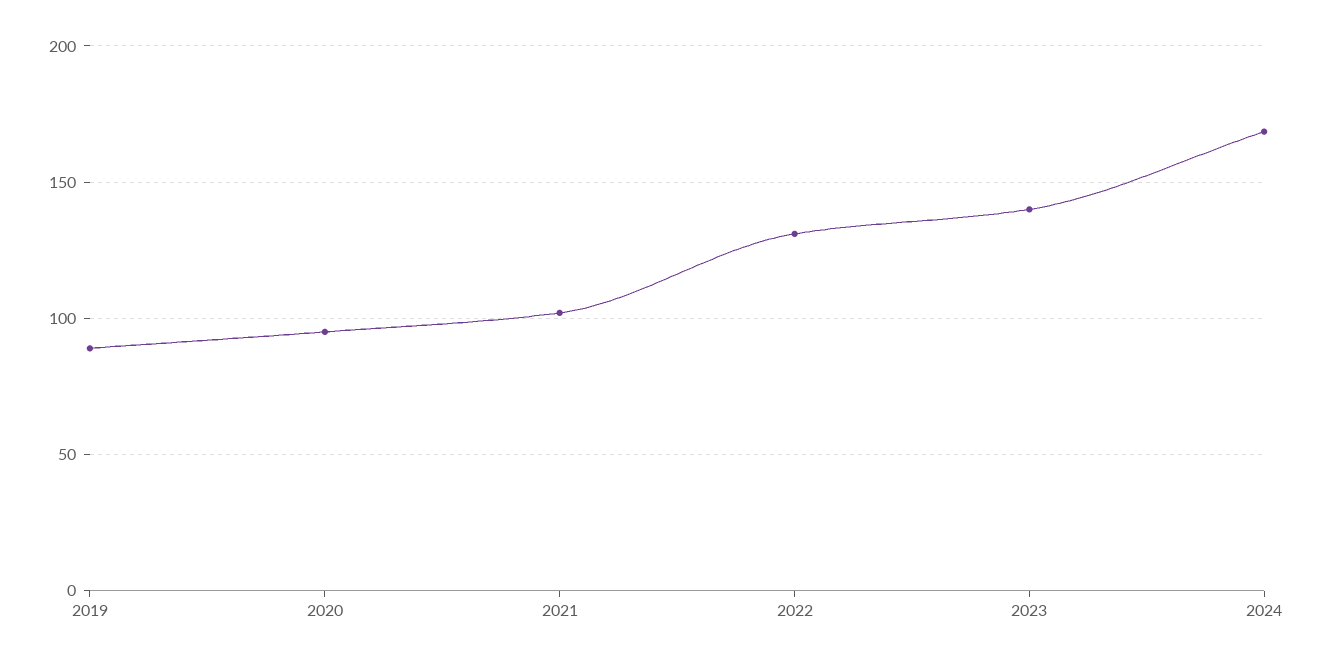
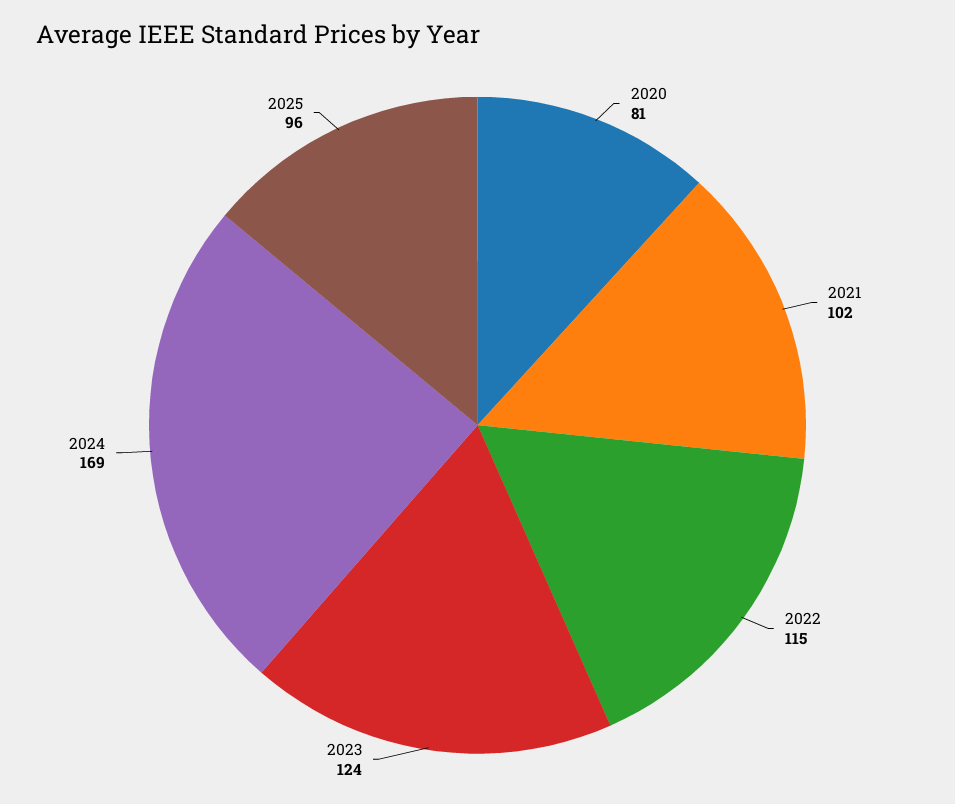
2019: 90 -> none
2020: 95 -> 81
2022: 130 -> 115
2023: 140 -> 124
2025: none -> 96

